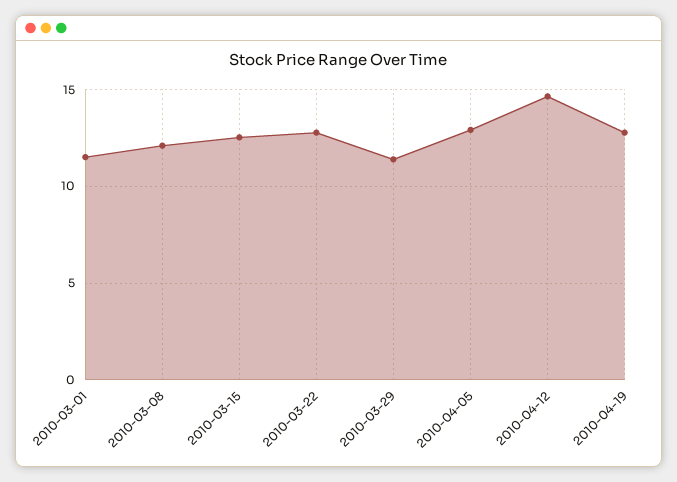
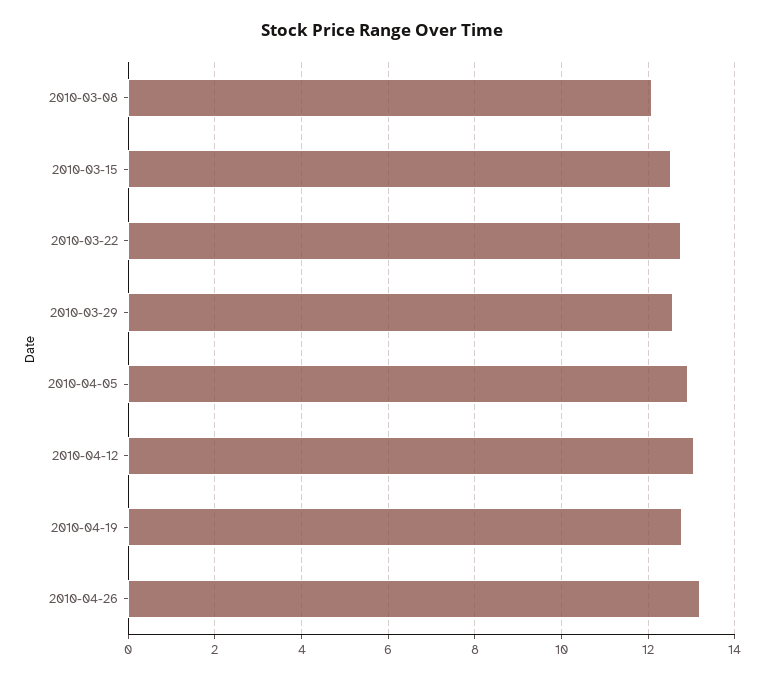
2010-03-01: 11.5 -> none
2010-03-29: 11.5 -> 12.6
2010-04-12: 14.5 -> 13
2010-04-26: none -> 13.2

